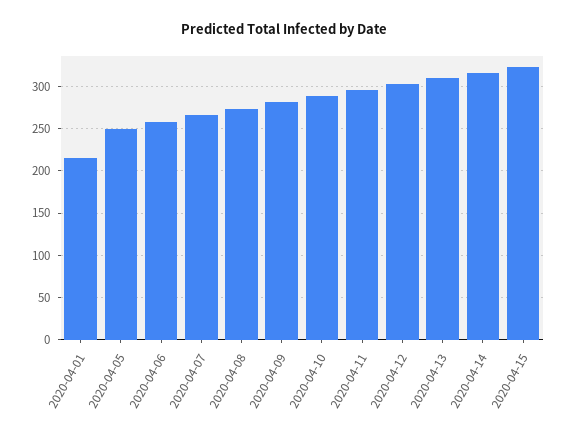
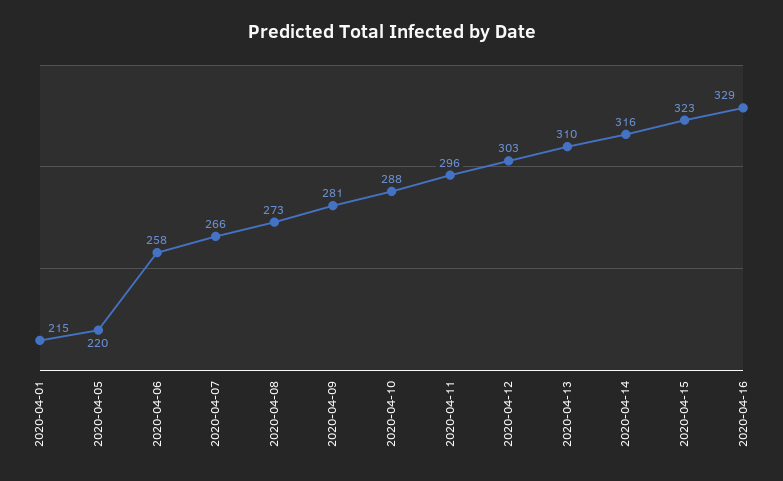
2020-04-05: 250 -> 220
2020-04-16: none -> 329

